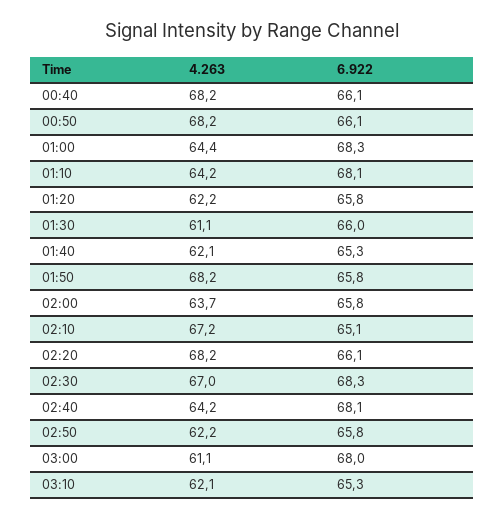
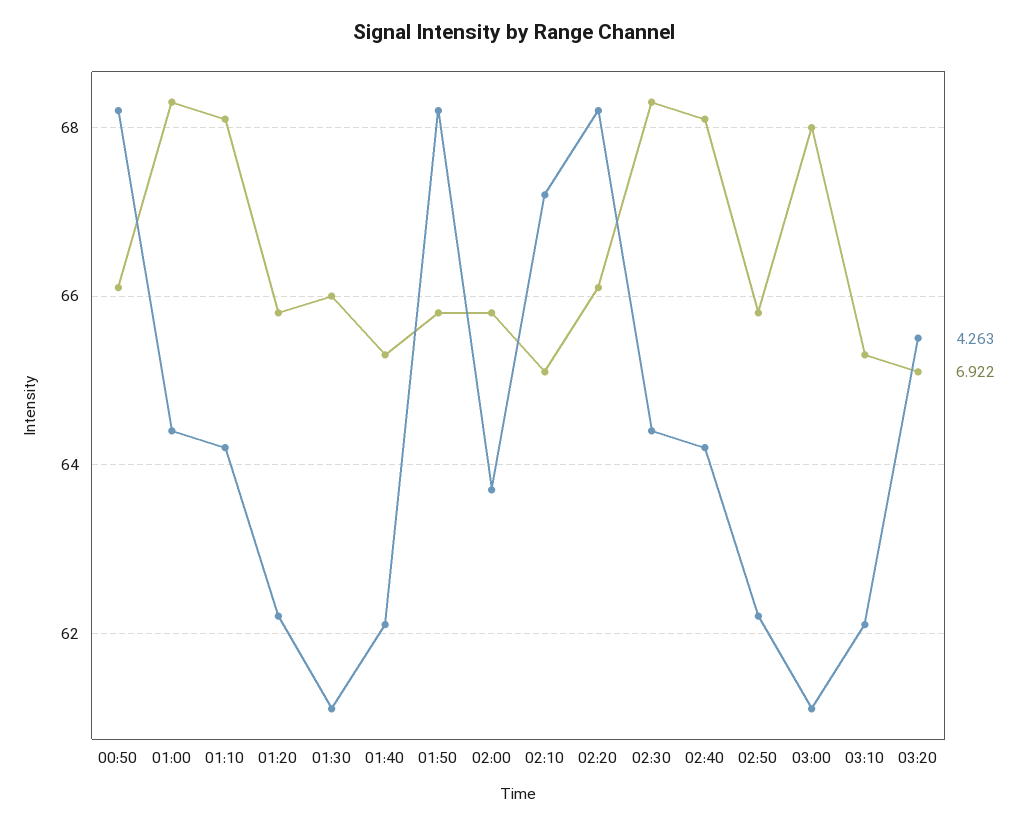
4.263, 00:40: 68.2 -> none
6.922, 00:40: 66.1 -> none
4.263, 02:30: 67 -> 64.5
4.263, 03:20: none -> 65.5
6.922, 03:20: none -> 65

